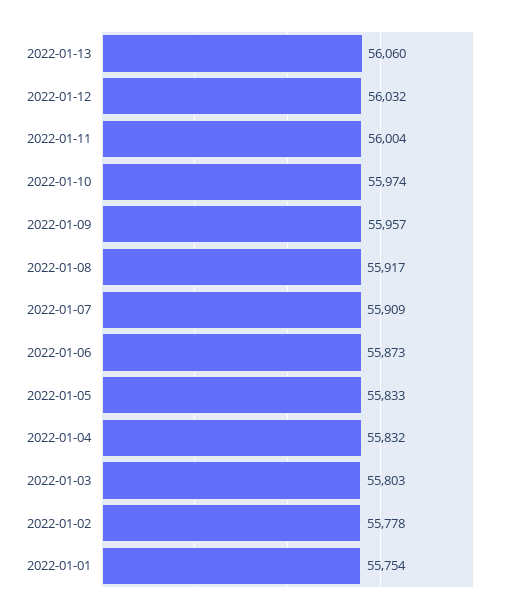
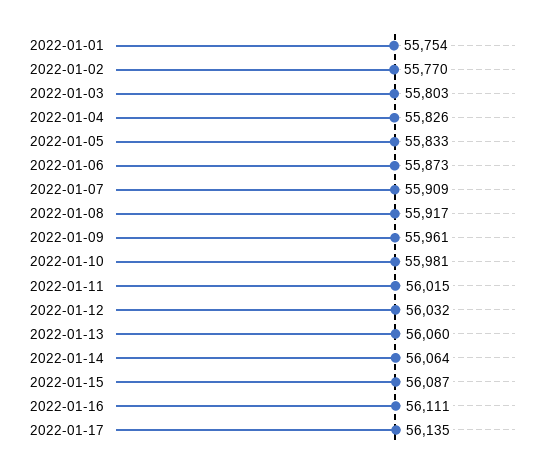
2022-01-11: 56004 -> 56015
2022-01-10: 55974 -> 55981
2022-01-09: 55957 -> 55961
2022-01-04: 55832 -> 55826
2022-01-02: 55778 -> 55770
2022-01-14: none -> 56064
2022-01-15: none -> 56087
2022-01-16: none -> 56111
2022-01-17: none -> 56135

